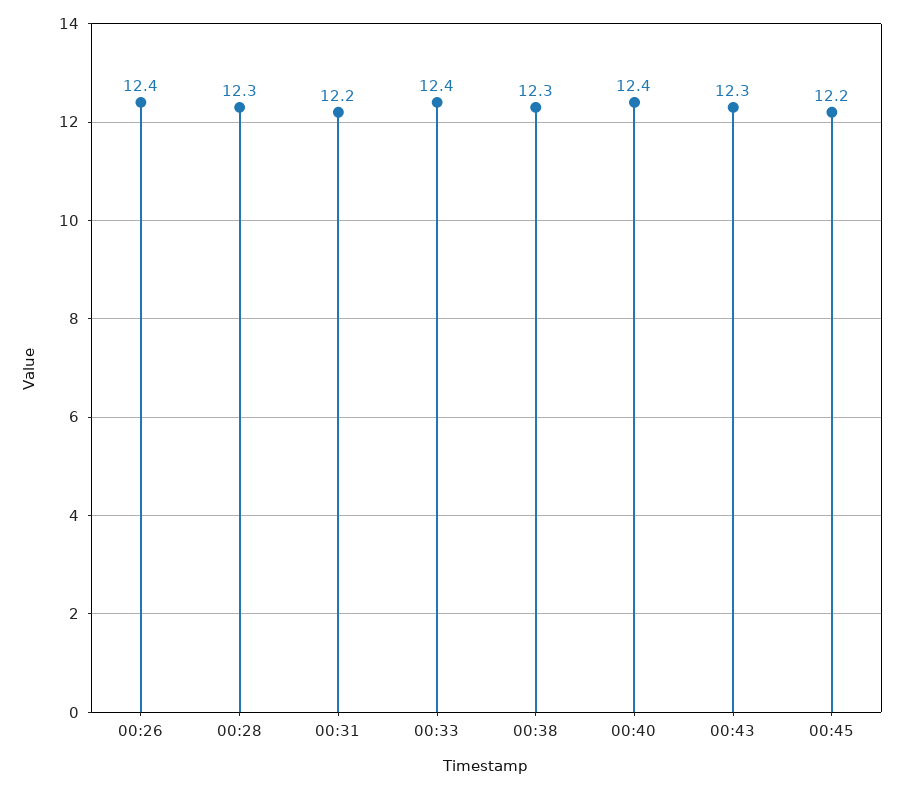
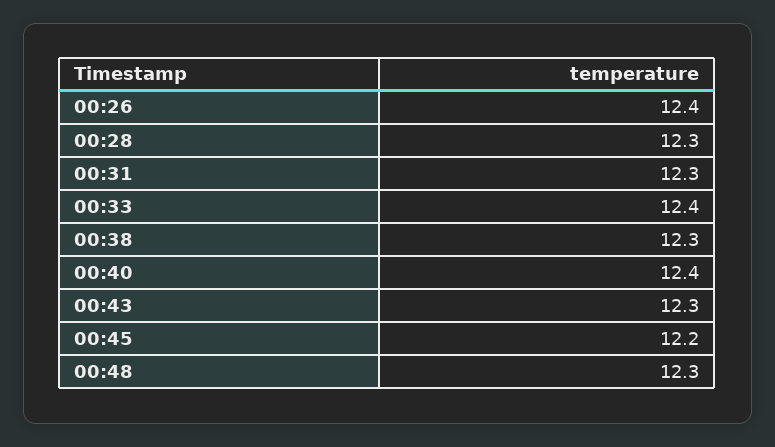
00:31: 12.2 -> 12.3
00:48: none -> 12.3

